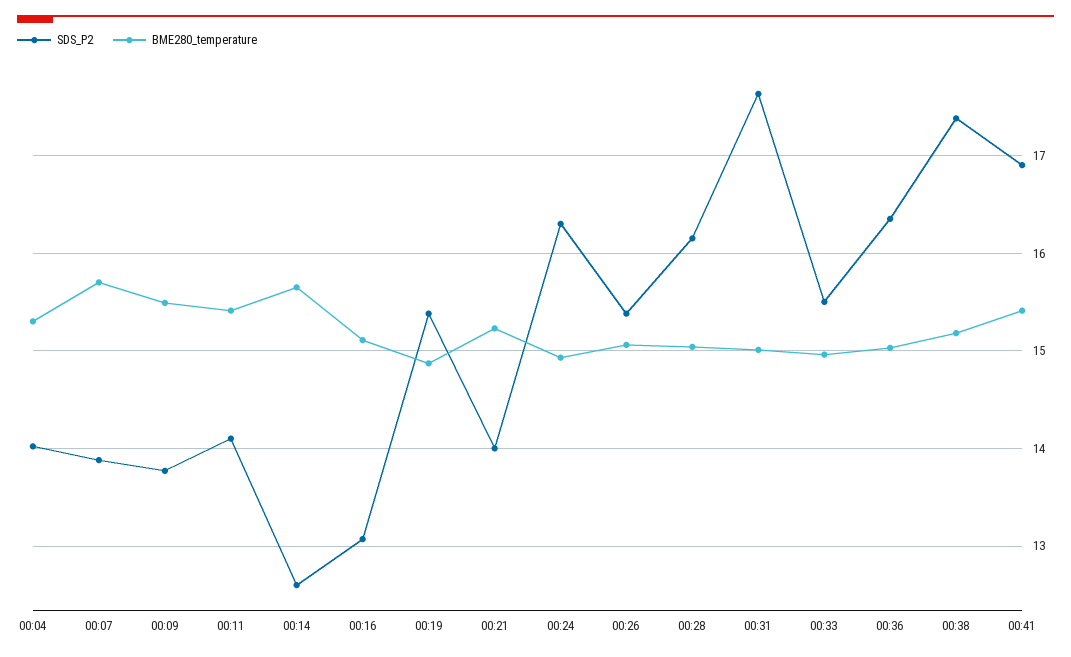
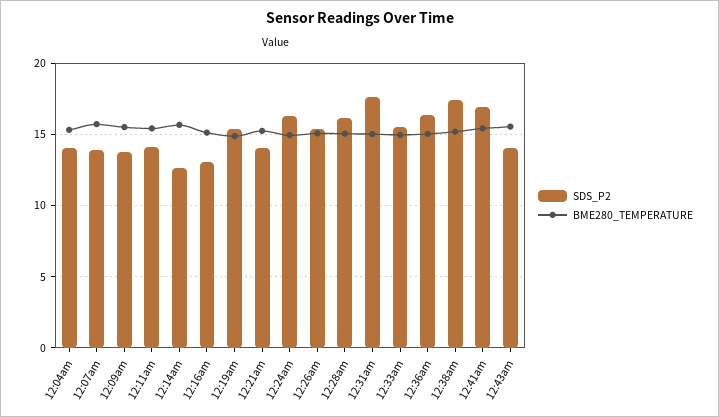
SDS_P2, 12:43am: none -> 14
BME280_temperature, 12:43am: none -> 15.5

